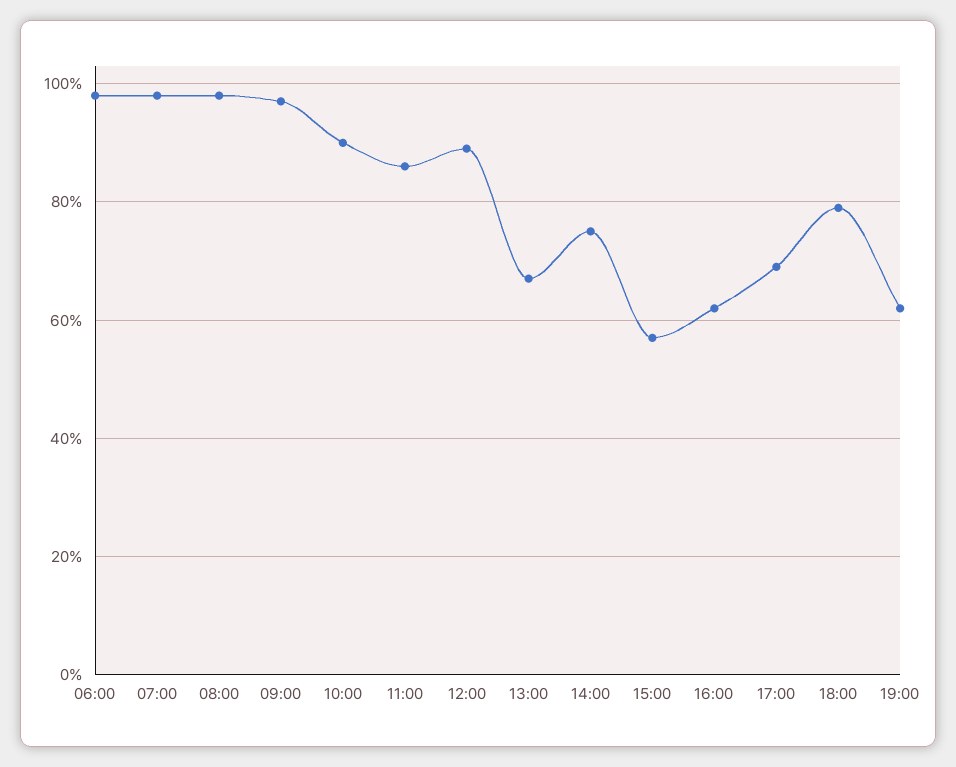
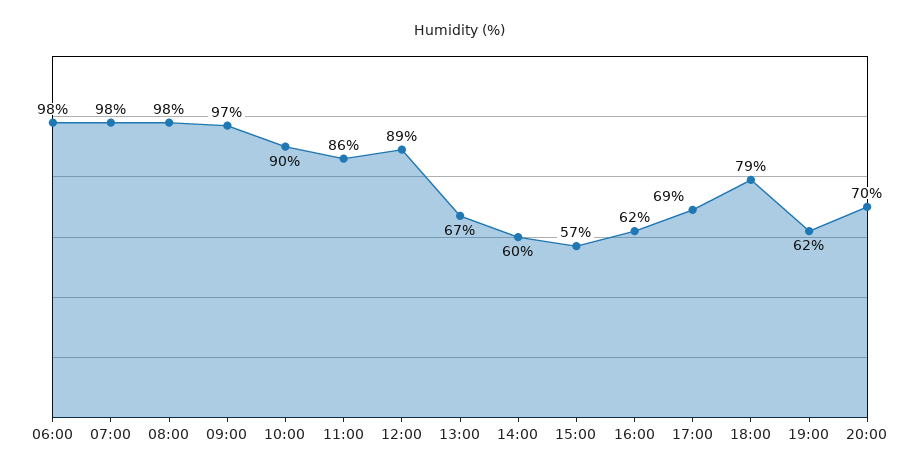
14:00: 75 -> 60
20:00: none -> 70

